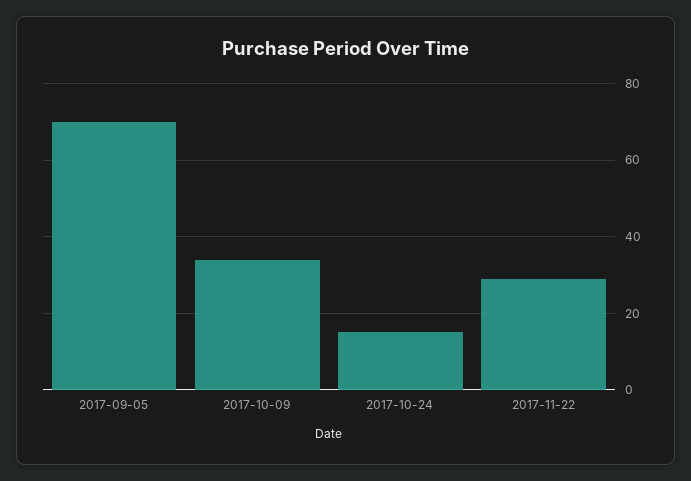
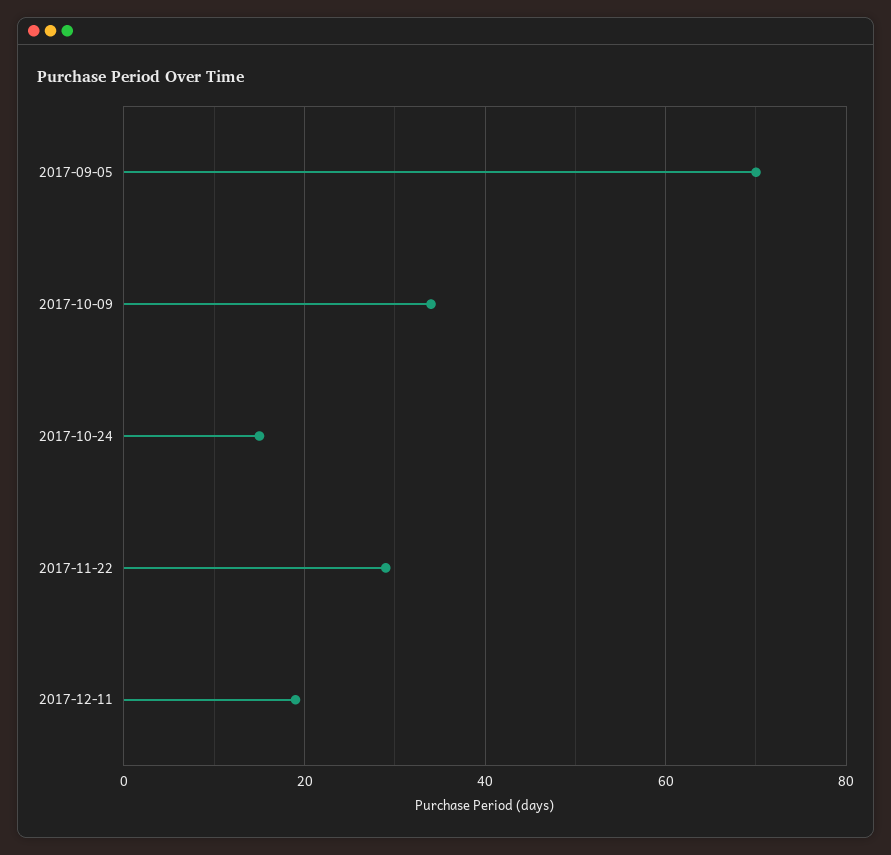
2017-12-11: none -> 20

